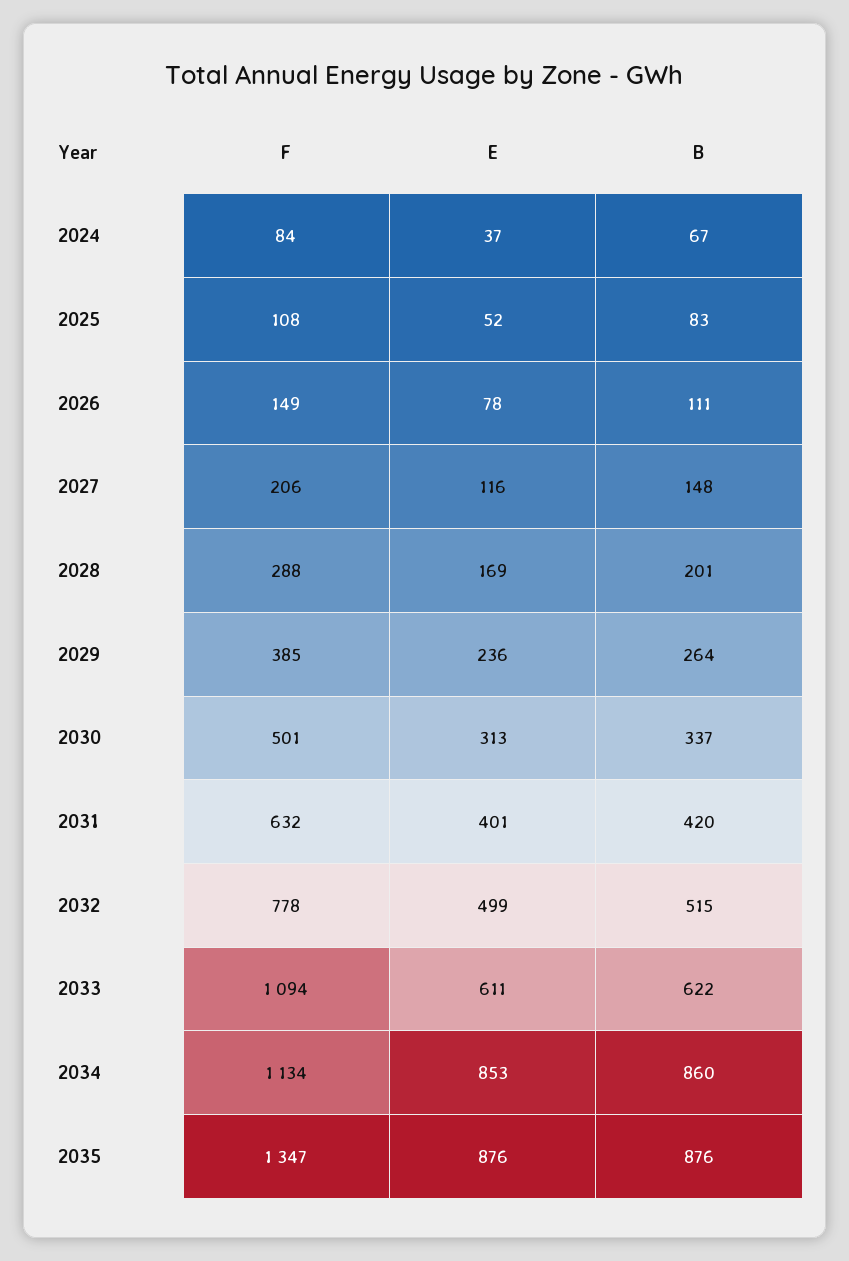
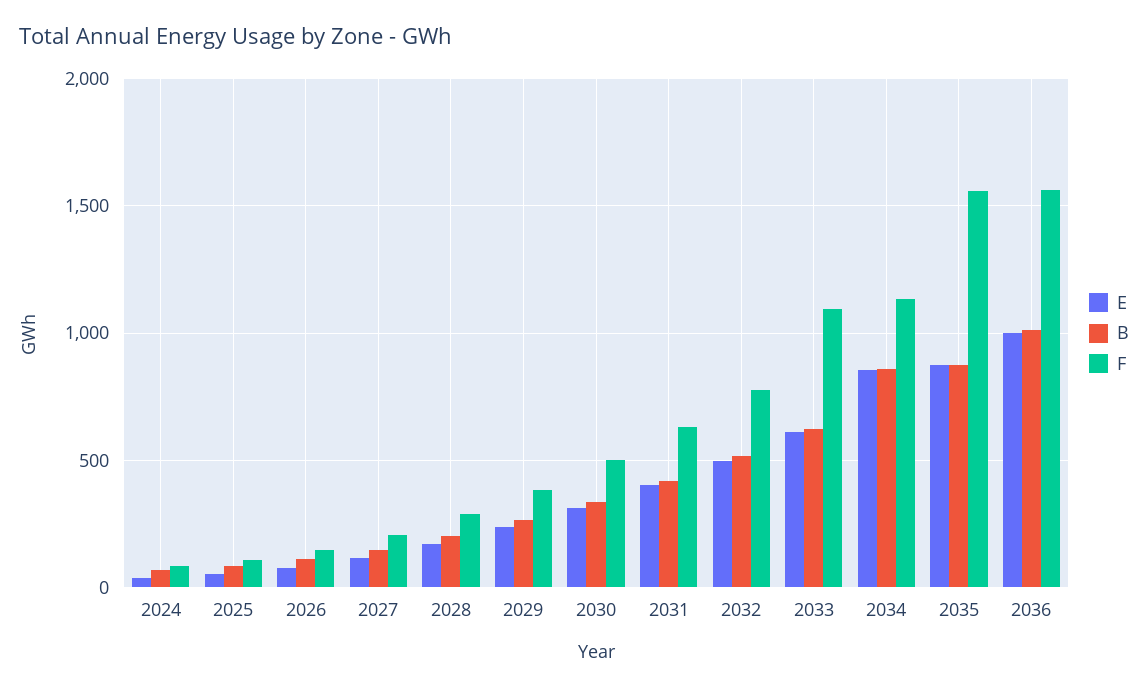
F, 2035: 1347 -> 1550
E, 2036: none -> 1000
B, 2036: none -> 1000
F, 2036: none -> 1550

